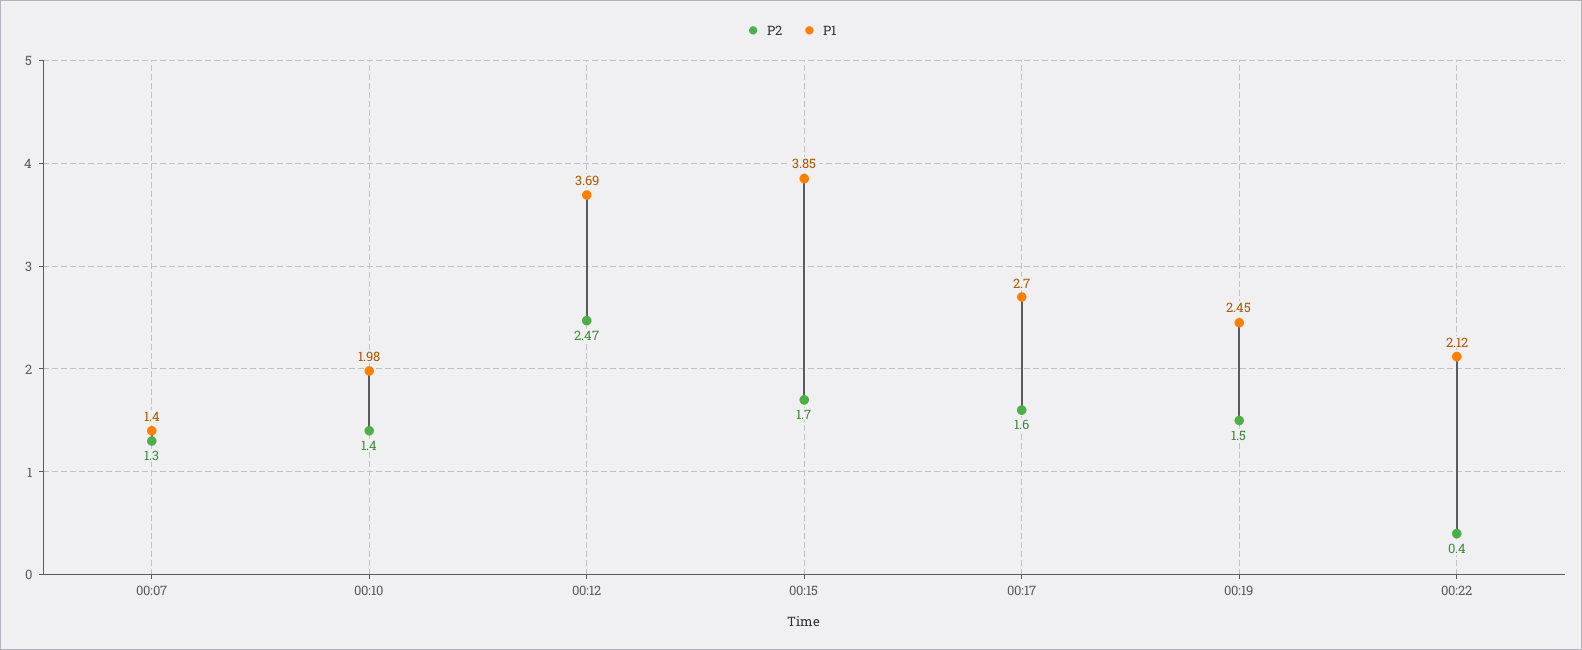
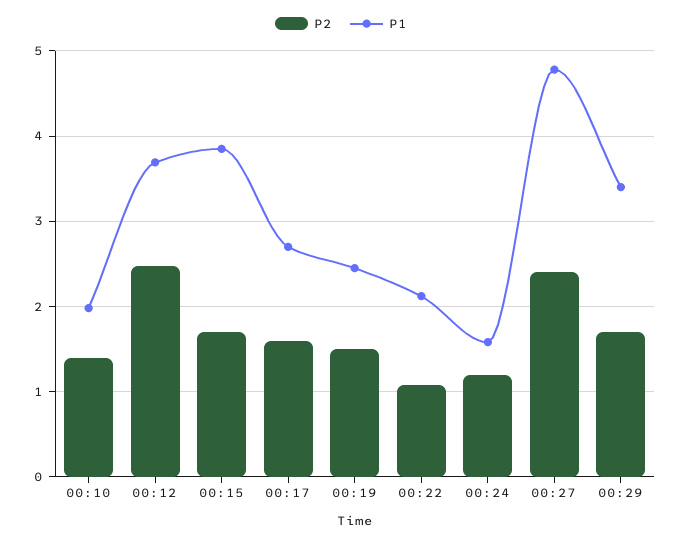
P2, 00:07: 1.3 -> none
P1, 00:07: 1.4 -> none
P2, 00:22: 0.4 -> 1.1
P2, 00:24: none -> 1.2
P1, 00:24: none -> 1.6
P2, 00:27: none -> 2.4
P1, 00:27: none -> 4.8
P2, 00:29: none -> 1.7
P1, 00:29: none -> 3.4

